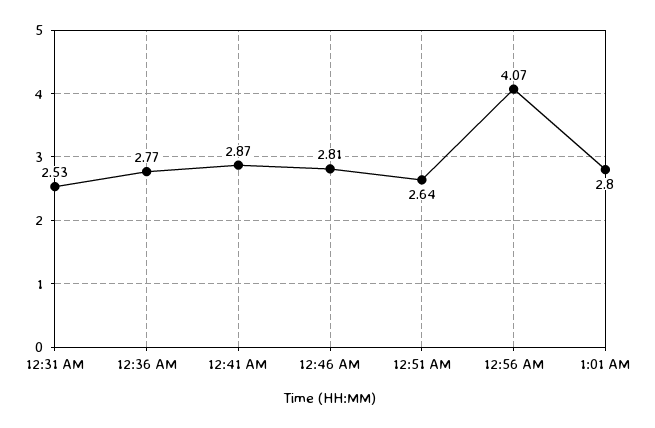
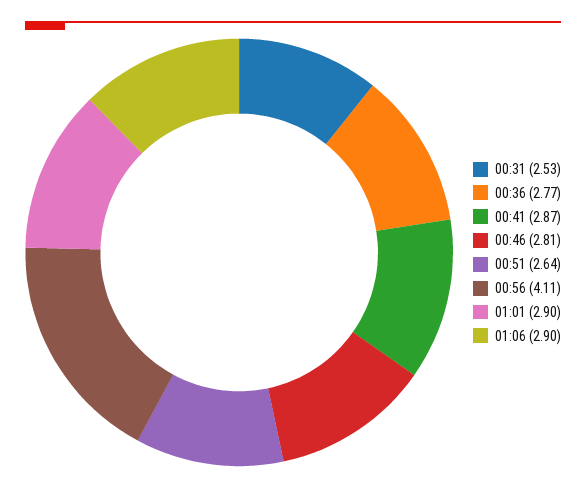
12:56 AM: 4.07 -> 4.11
1:01 AM: 2.8 -> 2.9
01:06: none -> 2.9

